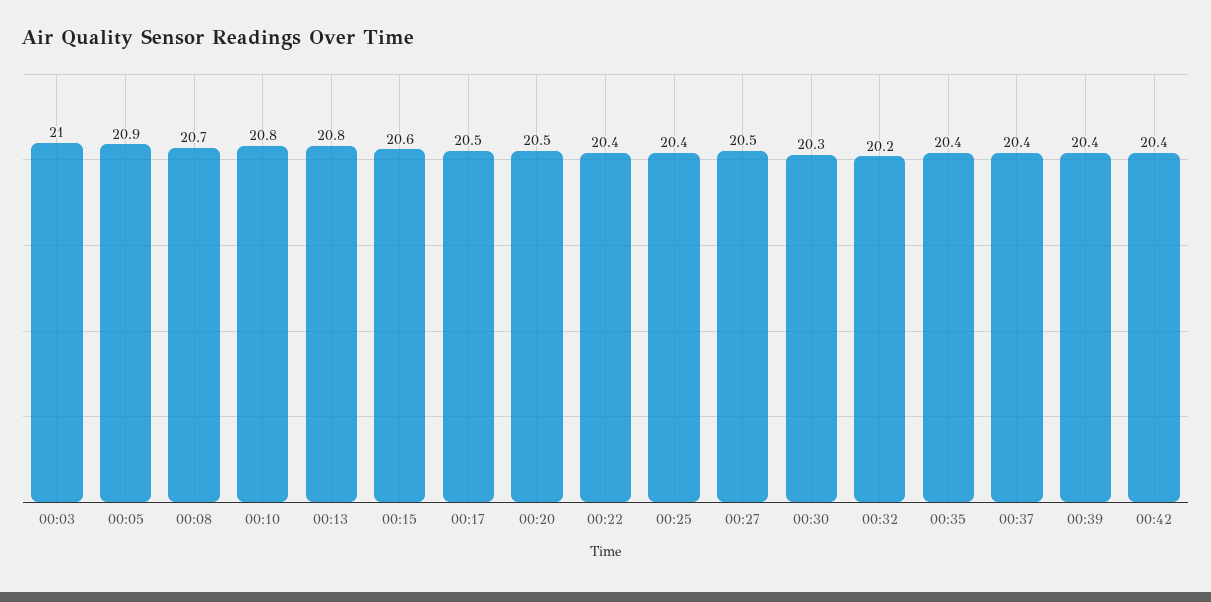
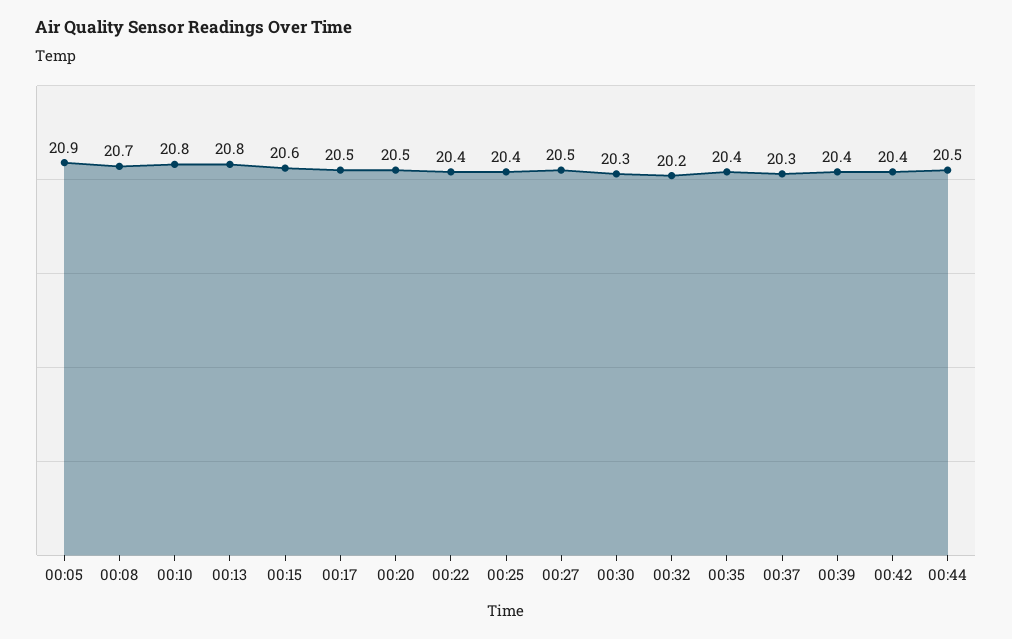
00:03: 21 -> none
00:37: 20.4 -> 20.3
00:44: none -> 20.5

